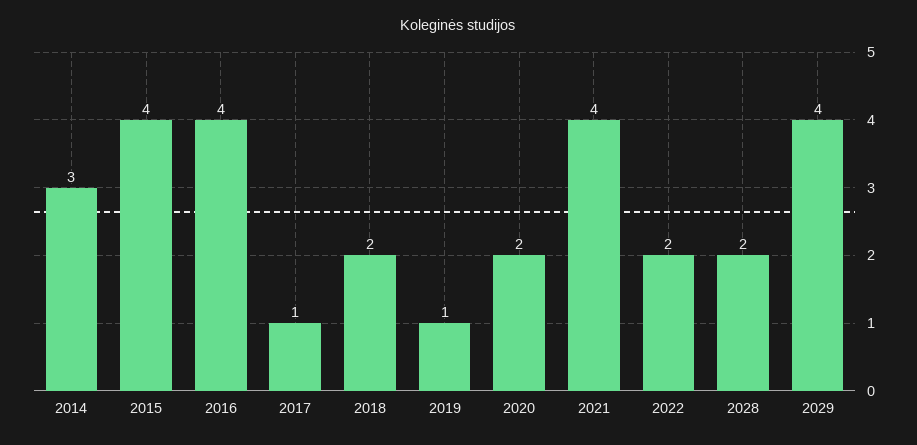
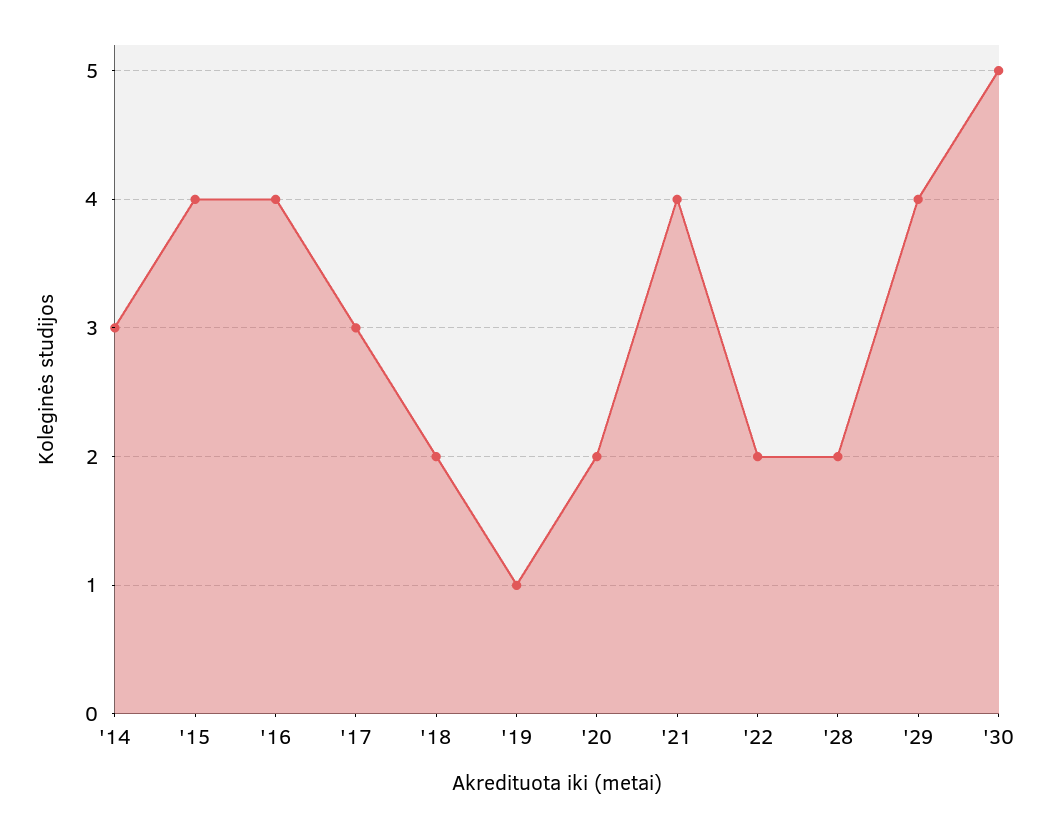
2017: 1 -> 3
'30: none -> 5

